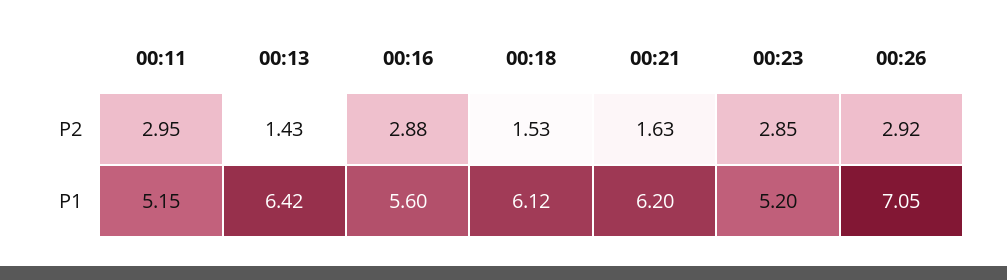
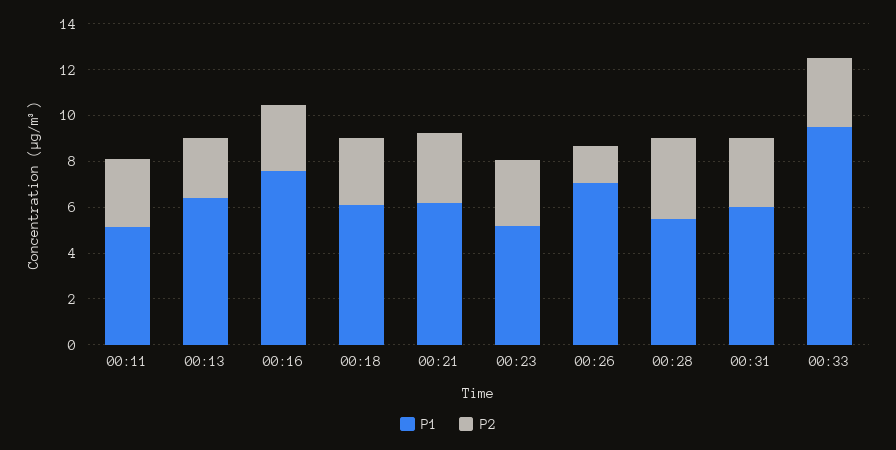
P2, 00:13: 1.43 -> 2.5
P2, 00:18: 1.53 -> 3
P2, 00:21: 1.63 -> 3
P2, 00:26: 2.92 -> 1.5
P1, 00:16: 5.6 -> 7.5
P1, 00:28: none -> 5.5
P2, 00:28: none -> 3.5
P1, 00:31: none -> 6
P2, 00:31: none -> 3
P1, 00:33: none -> 9.5
P2, 00:33: none -> 3

